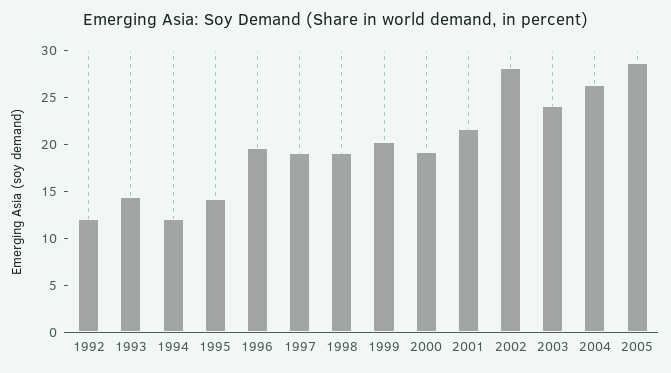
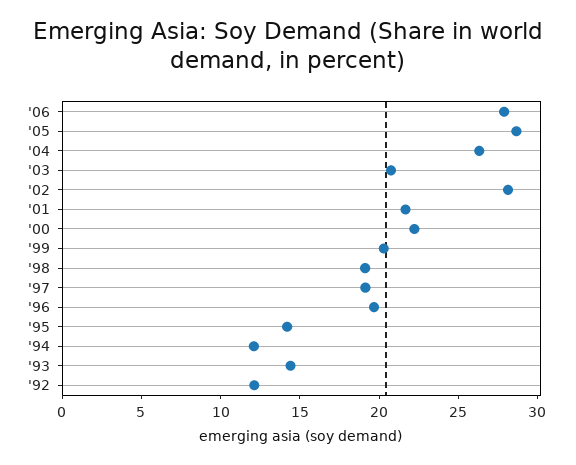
2000: 19 -> 22
2003: 24 -> 21
'06: none -> 28

